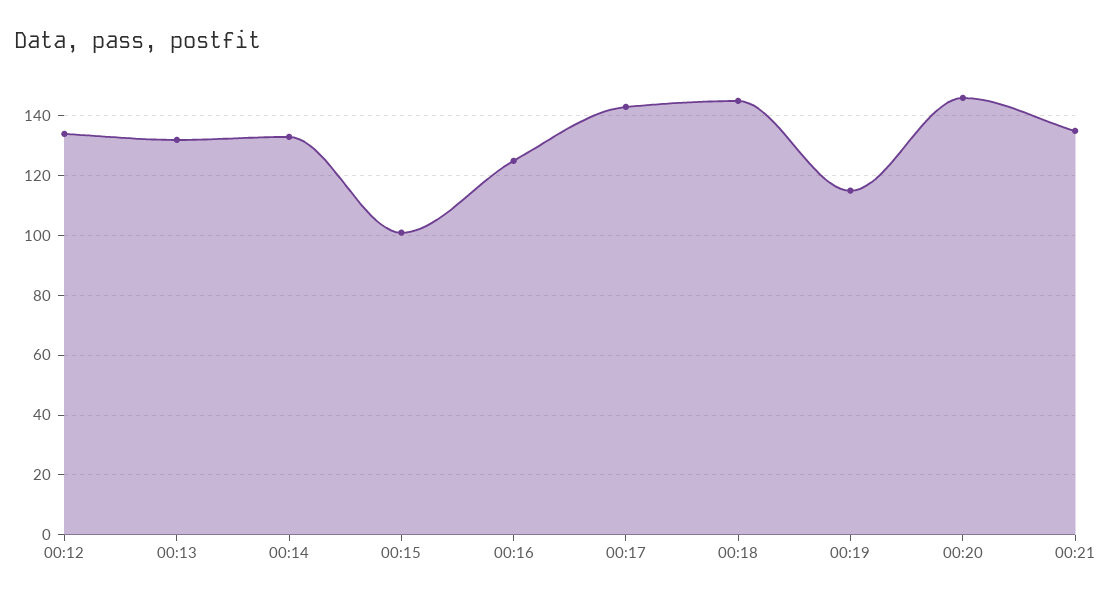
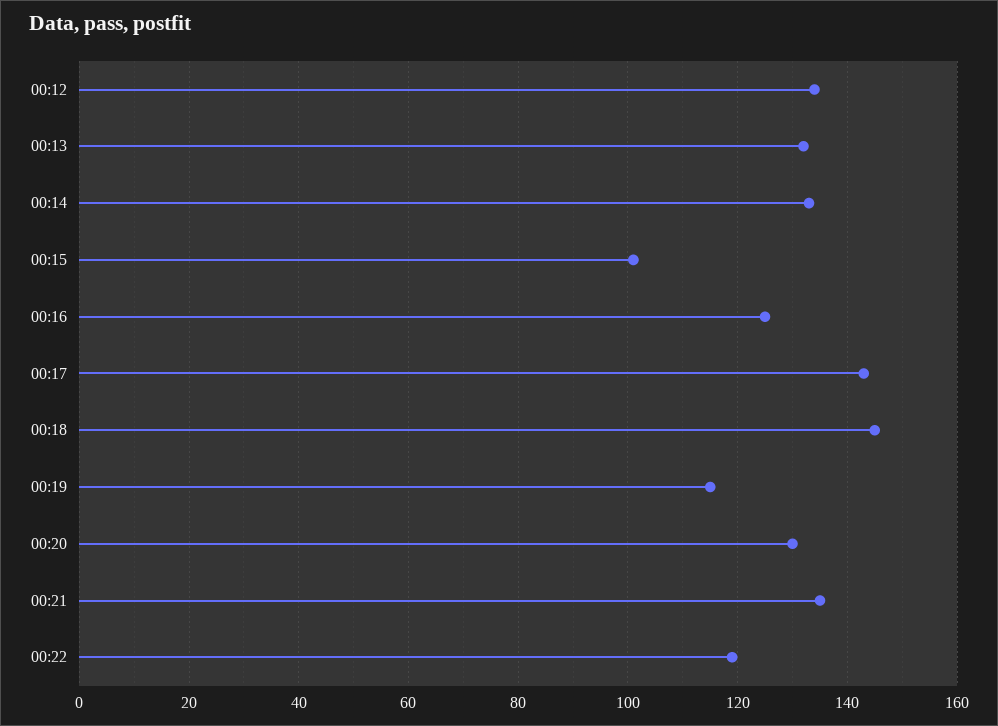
00:20: 145 -> 130
00:22: none -> 120

